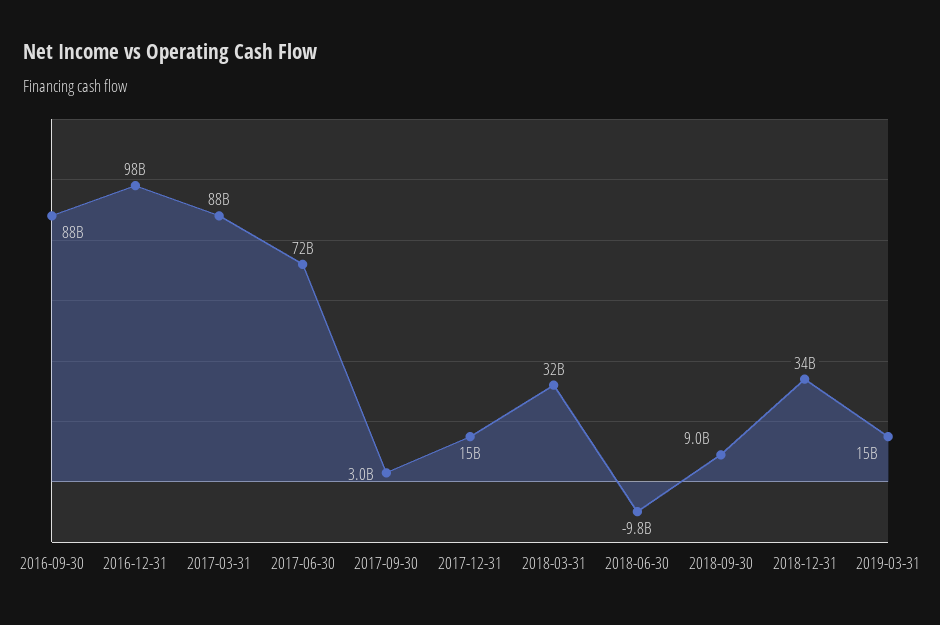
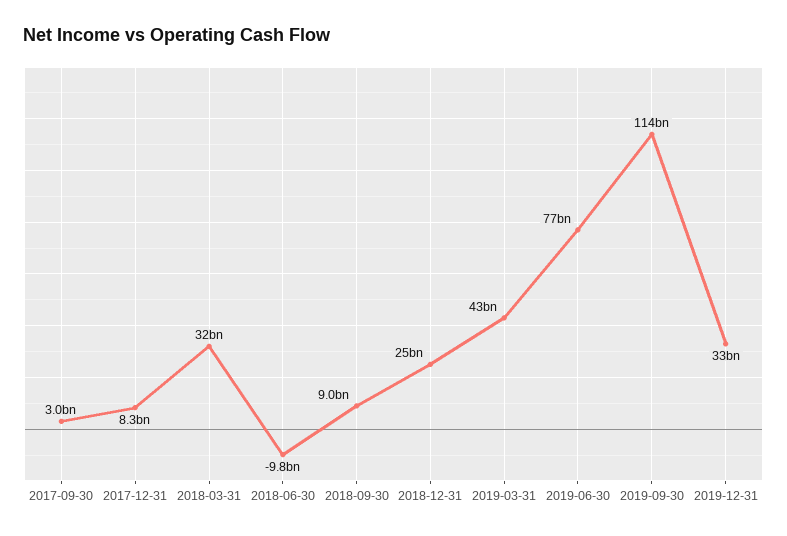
2016-09-30: 88000000000 -> none
2016-12-31: 98000000000 -> none
2017-03-31: 88000000000 -> none
2017-06-30: 72000000000 -> none
2017-12-31: 15000000000 -> 8300000000
2018-12-31: 34000000000 -> 25000000000
2019-03-31: 15000000000 -> 43000000000
2019-06-30: none -> 77000000000
2019-09-30: none -> 114000000000
2019-12-31: none -> 33000000000

